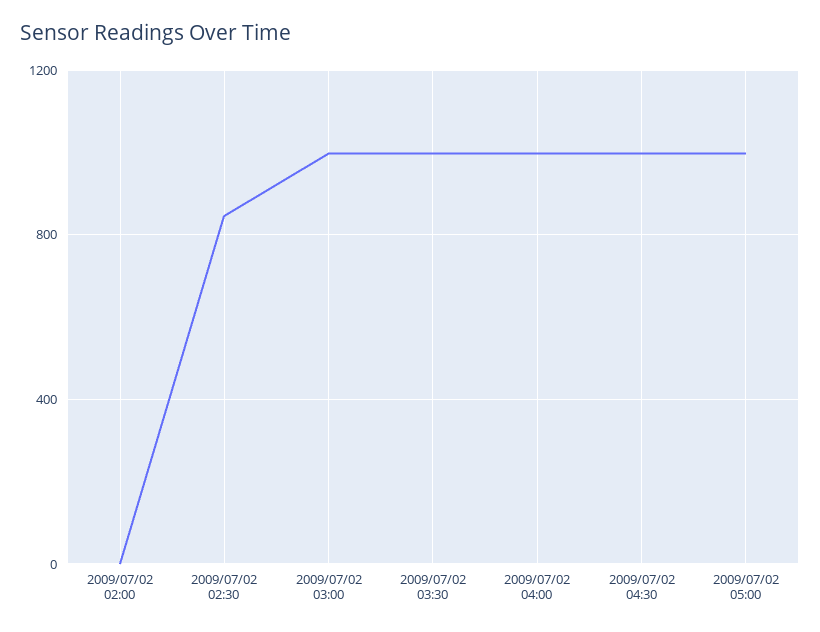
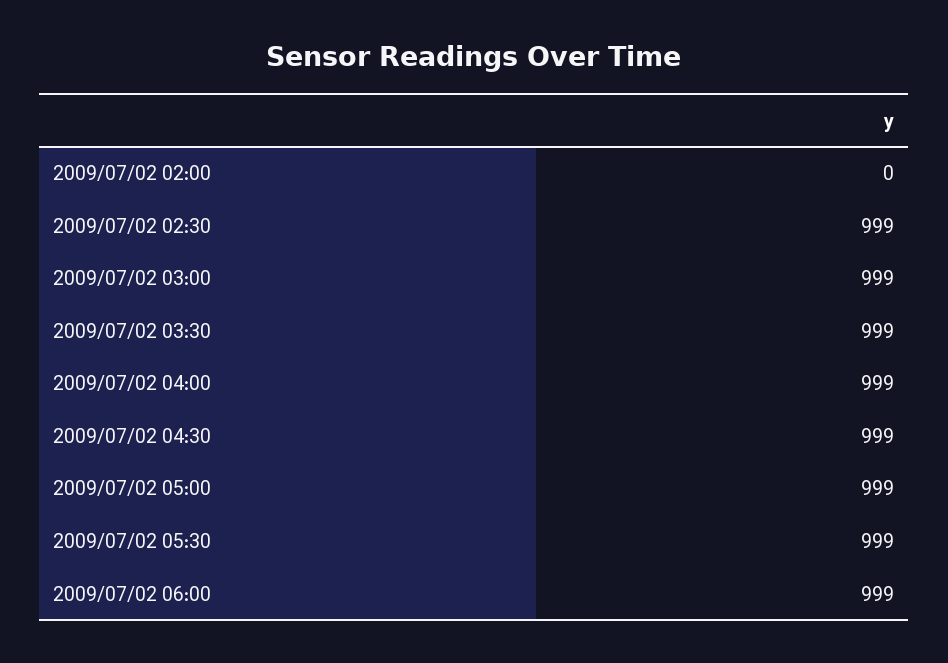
2009/07/02 02:30: 850 -> 999
2009/07/02 05:30: none -> 999
2009/07/02 06:00: none -> 999

